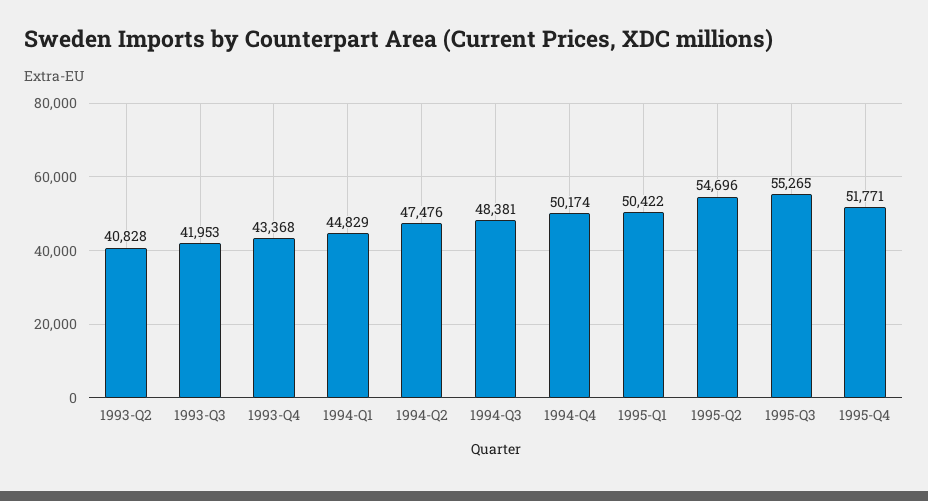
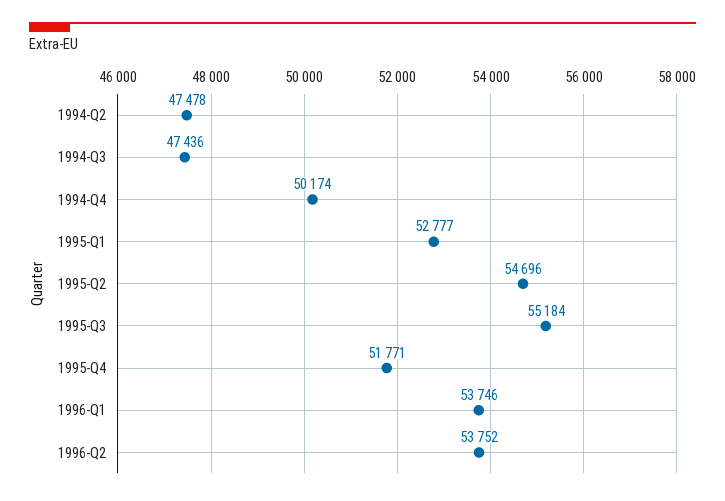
1993-Q2: 40828 -> none
1993-Q3: 41953 -> none
1993-Q4: 43368 -> none
1994-Q1: 44829 -> none
1994-Q2: 47476 -> 47478
1994-Q3: 48381 -> 47436
1995-Q1: 50422 -> 52777
1995-Q3: 55265 -> 55184
1996-Q1: none -> 53746
1996-Q2: none -> 53752

